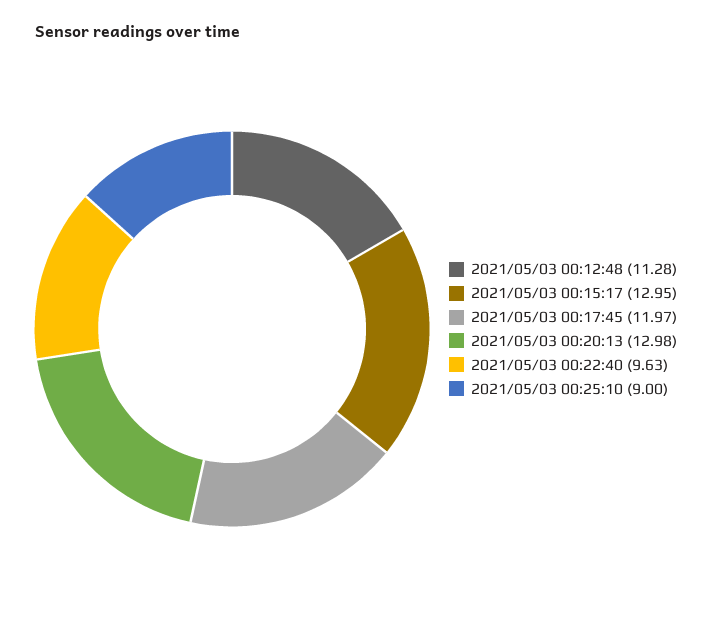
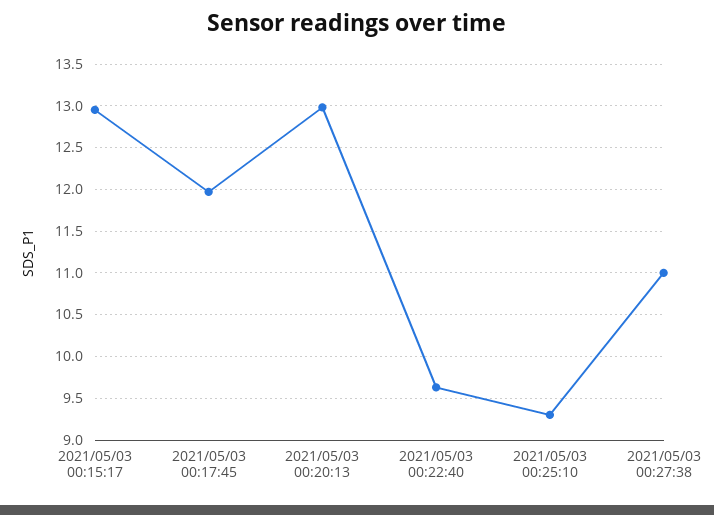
2021/05/03 00:12:48: 11.28 -> none
2021/05/03 00:25:10: 9 -> 9.3
2021/05/03 00:27:38: none -> 11

